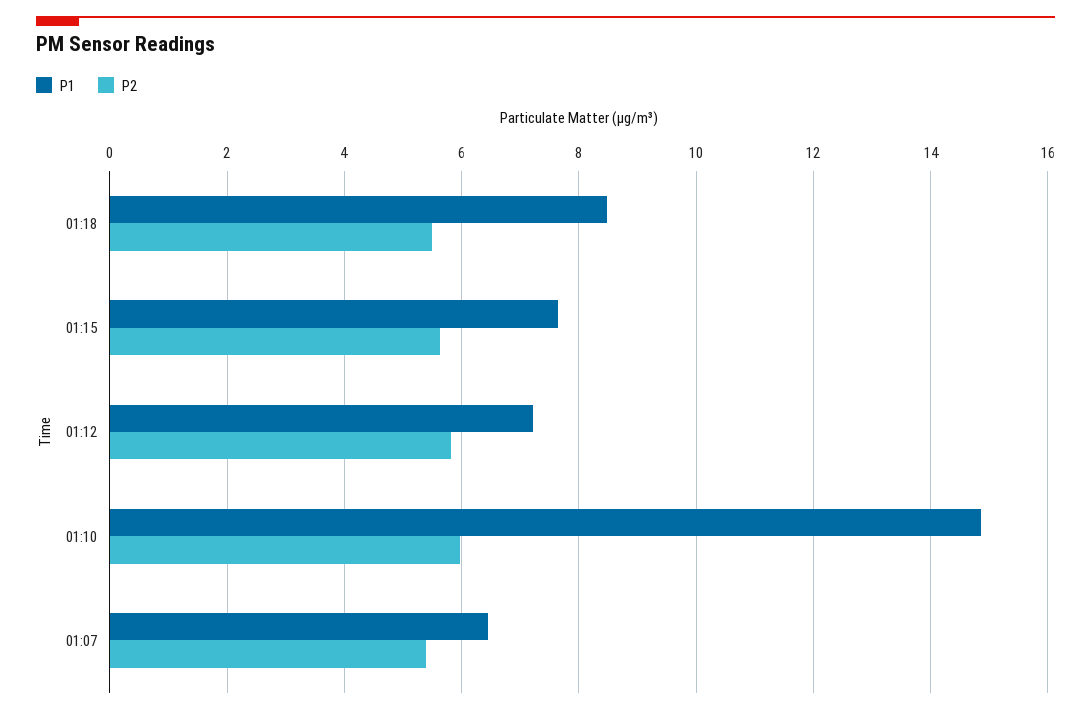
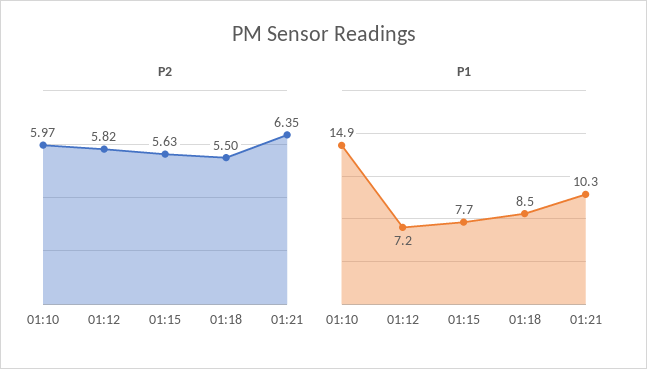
P1, 01:07: 6.4 -> none
P2, 01:07: 5.4 -> none
P2, 01:21: none -> 6.35
P1, 01:21: none -> 10.3

